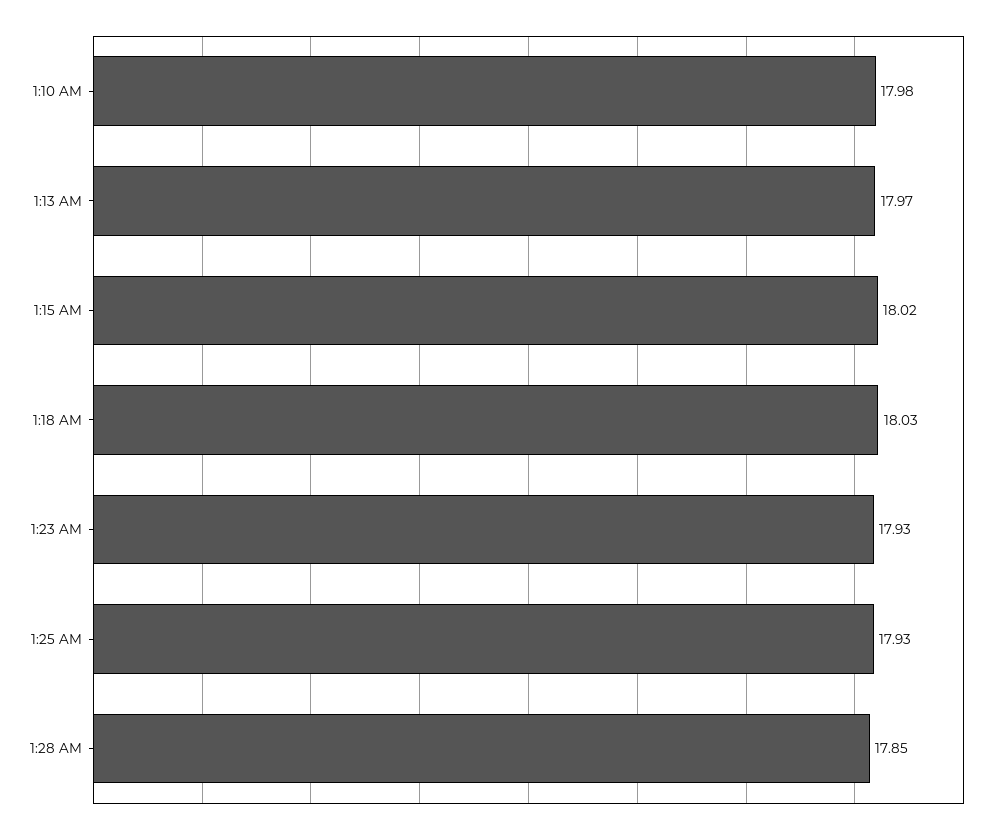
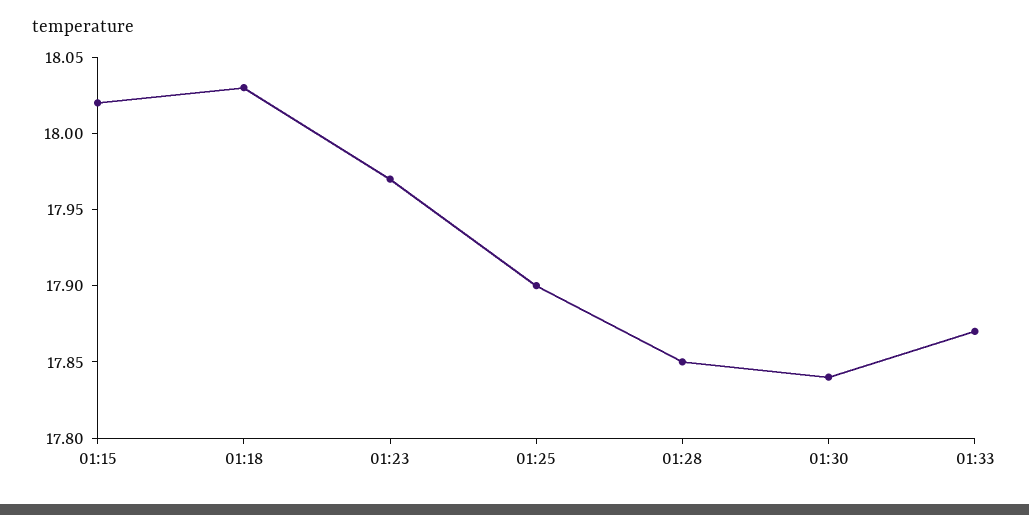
1:10 AM: 17.98 -> none
1:13 AM: 17.97 -> none
1:23 AM: 17.93 -> 17.97
1:25 AM: 17.93 -> 17.9
01:30: none -> 17.84
01:33: none -> 17.87

